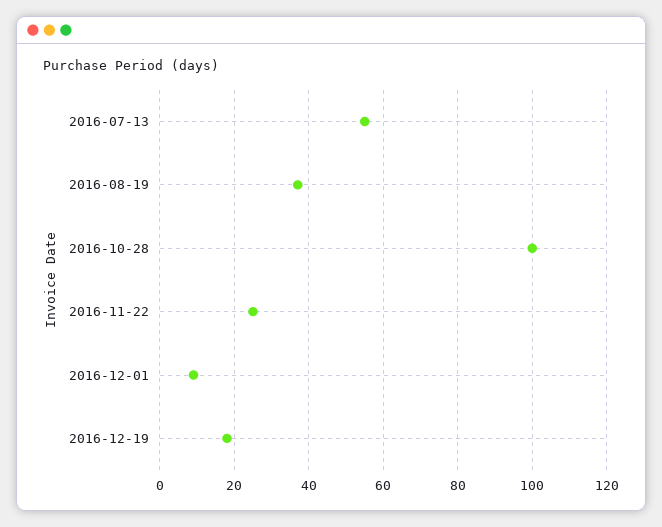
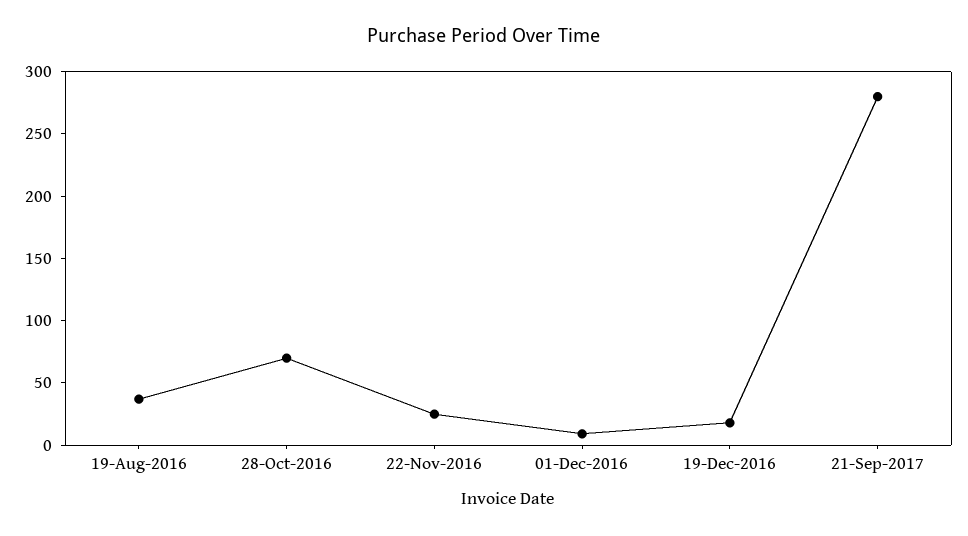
2016-07-13: 55 -> none
2016-10-28: 100 -> 70
21-Sep-2017: none -> 280

